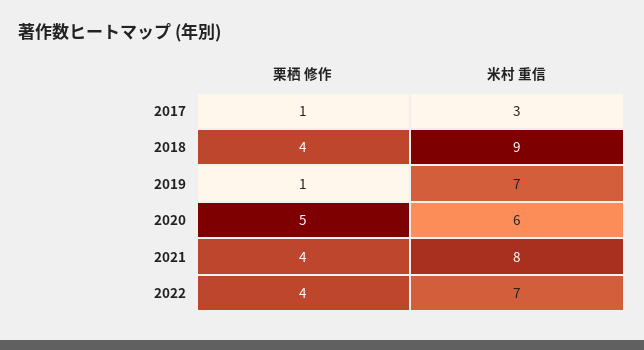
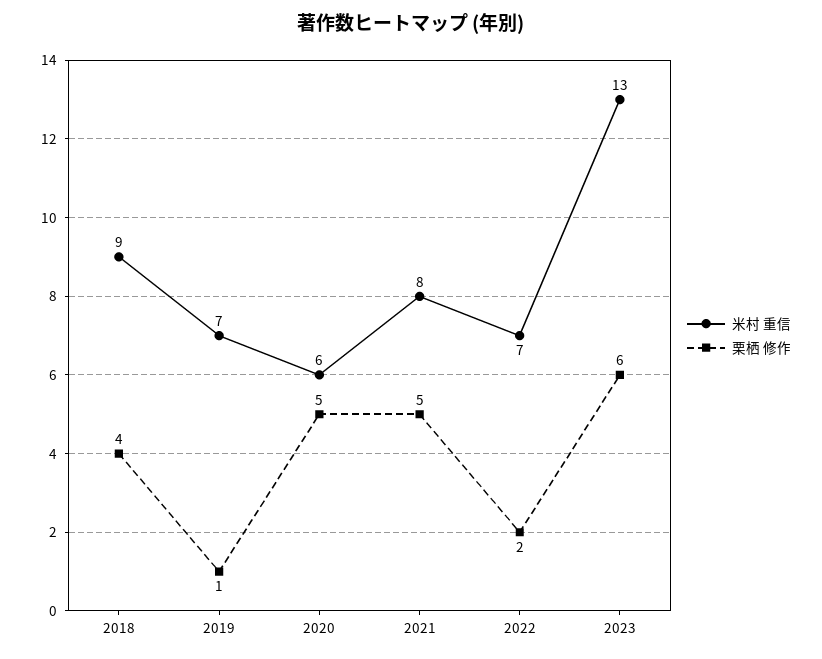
栗栖 修作, 2017: 1 -> none
米村 重信, 2017: 3 -> none
栗栖 修作, 2021: 4 -> 5
栗栖 修作, 2022: 4 -> 2
米村 重信, 2023: none -> 13
栗栖 修作, 2023: none -> 6

